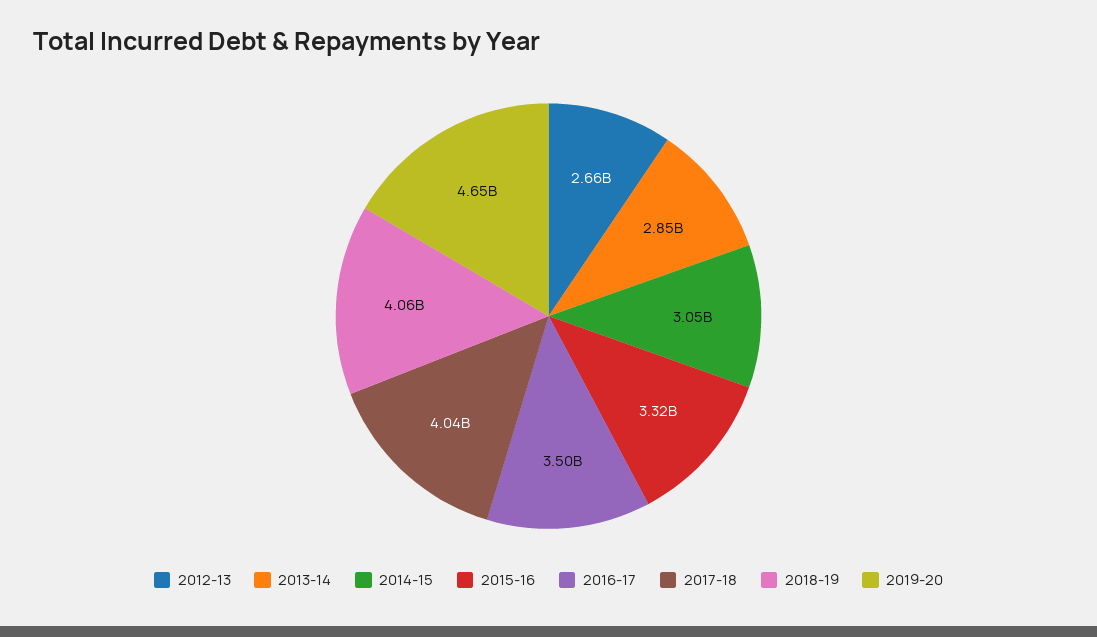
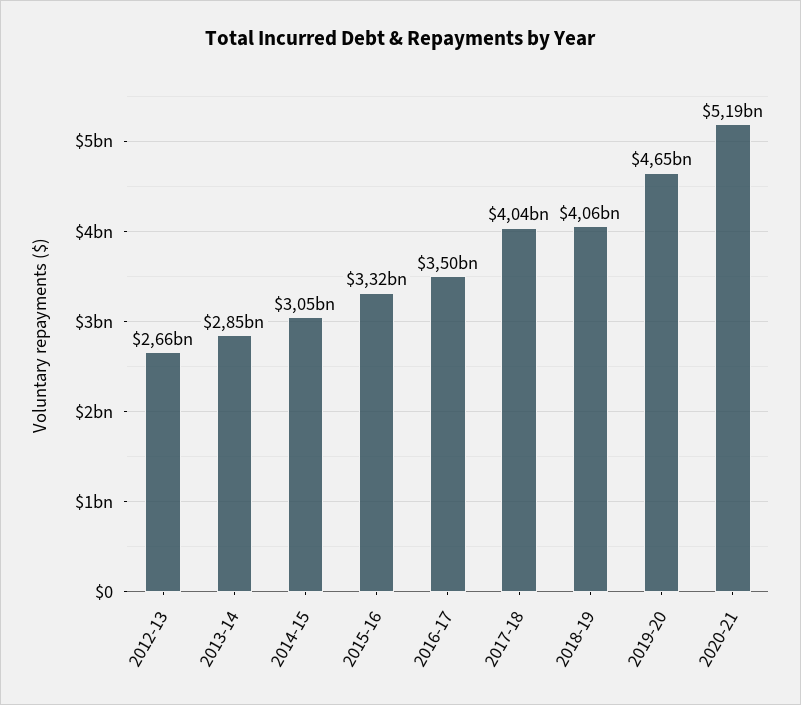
2020-21: none -> 5190000000

